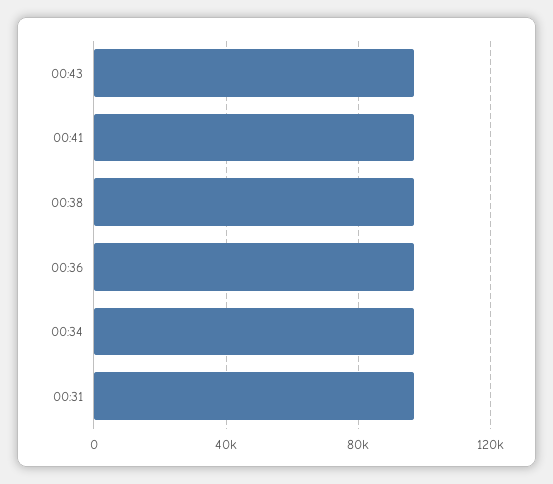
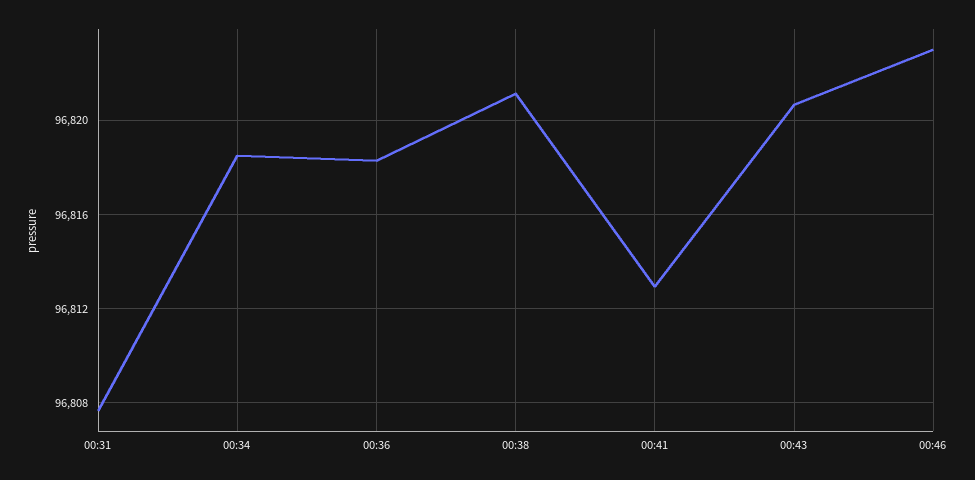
00:46: none -> 96823

